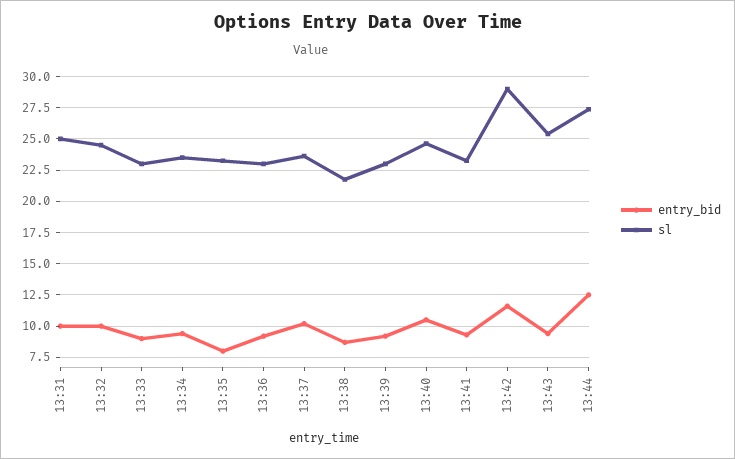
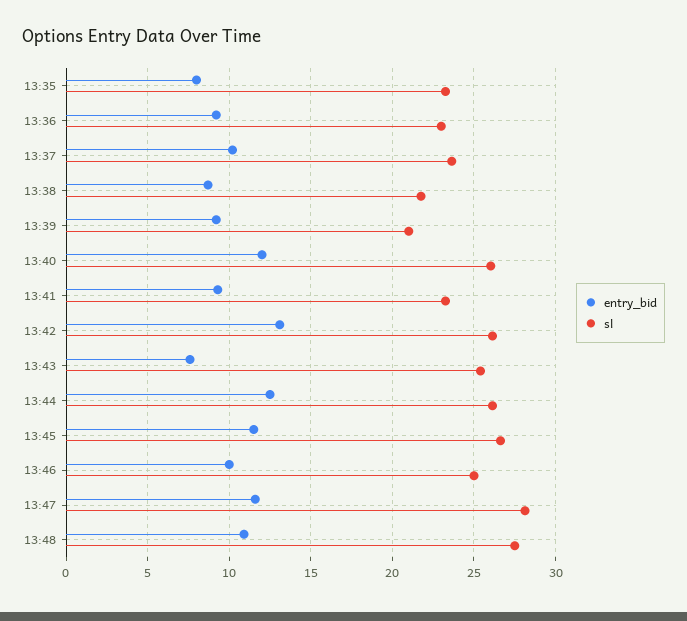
entry_bid, 13:31: 10 -> none
sl, 13:31: 25 -> none
entry_bid, 13:32: 10 -> none
sl, 13:32: 24.5 -> none
entry_bid, 13:33: 9 -> none
sl, 13:33: 23 -> none
entry_bid, 13:34: 9.5 -> none
sl, 13:34: 23.5 -> none
sl, 13:39: 23 -> 21
entry_bid, 13:40: 10.5 -> 12
sl, 13:40: 24.5 -> 26
entry_bid, 13:42: 11.5 -> 13
sl, 13:42: 29 -> 26
entry_bid, 13:43: 9.5 -> 7.5
sl, 13:44: 27.5 -> 26
entry_bid, 13:45: none -> 11.5
sl, 13:45: none -> 26.5
entry_bid, 13:46: none -> 10
sl, 13:46: none -> 25
entry_bid, 13:47: none -> 11.5
sl, 13:47: none -> 28
entry_bid, 13:48: none -> 11
sl, 13:48: none -> 27.5

